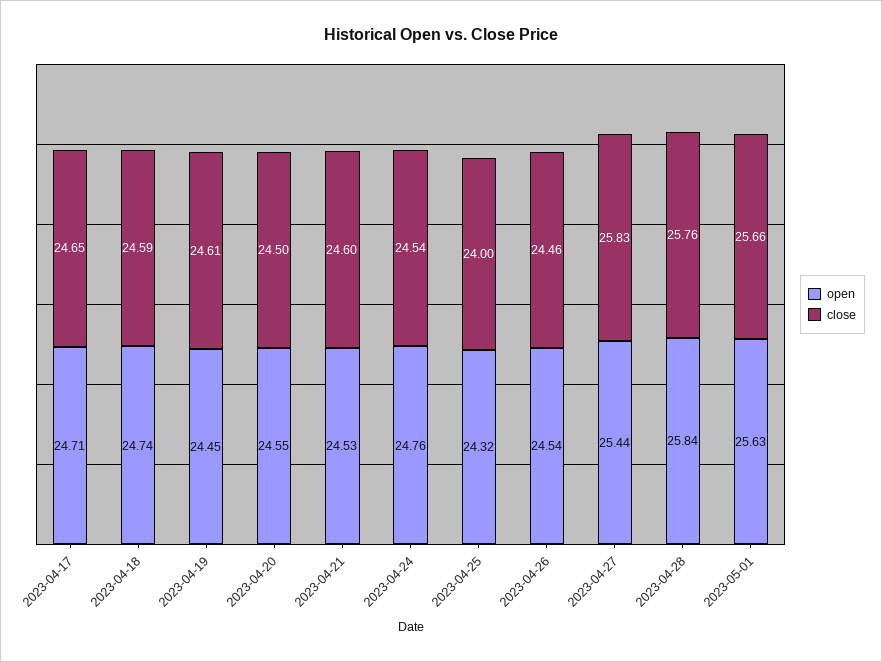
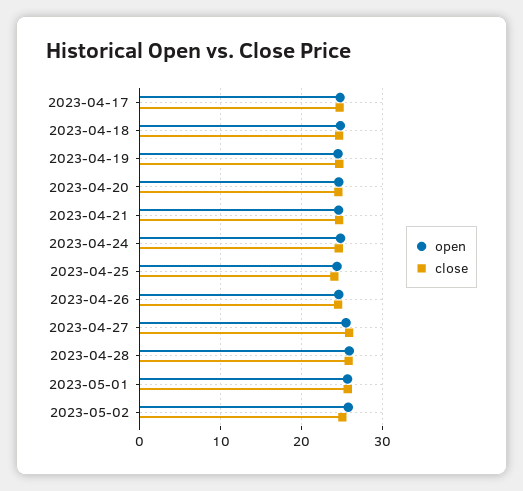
open, 2023-05-02: none -> 26
close, 2023-05-02: none -> 25

